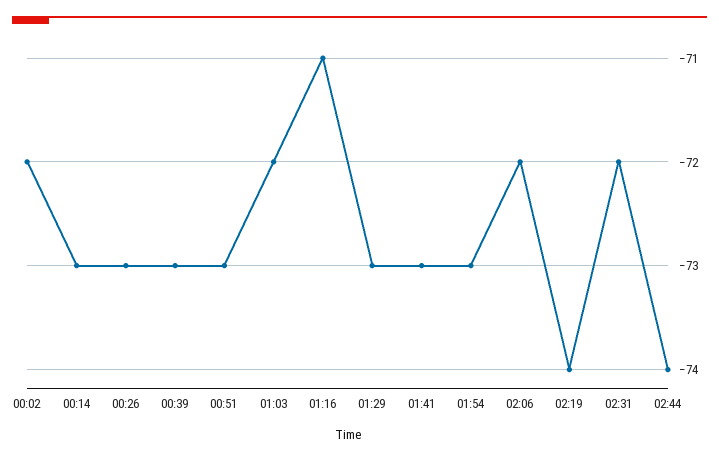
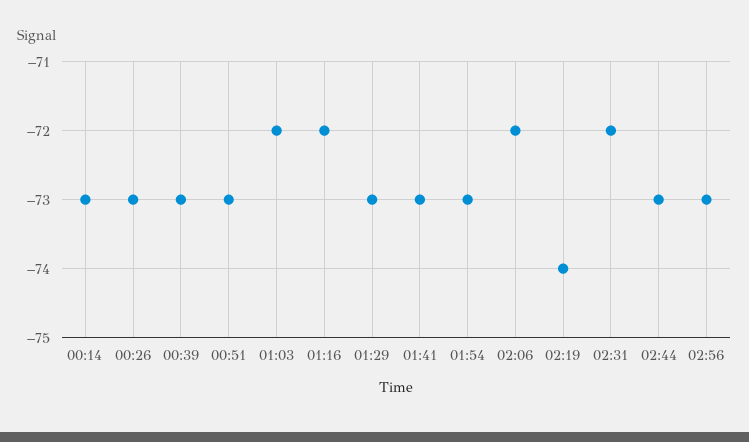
00:02: -72 -> none
01:16: -71 -> -72
02:44: -74 -> -73
02:56: none -> -73

